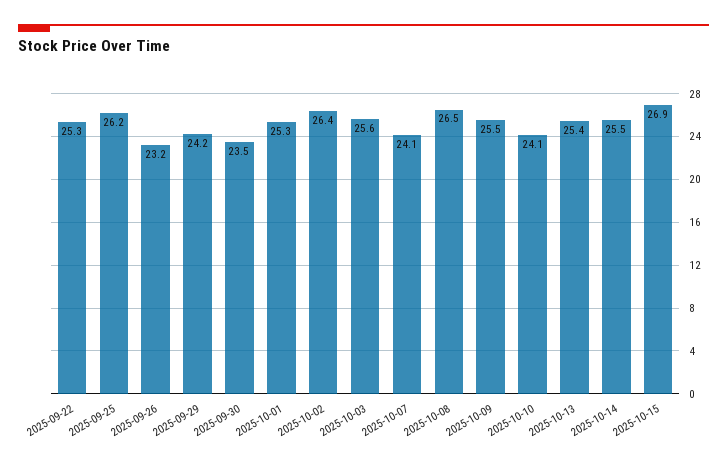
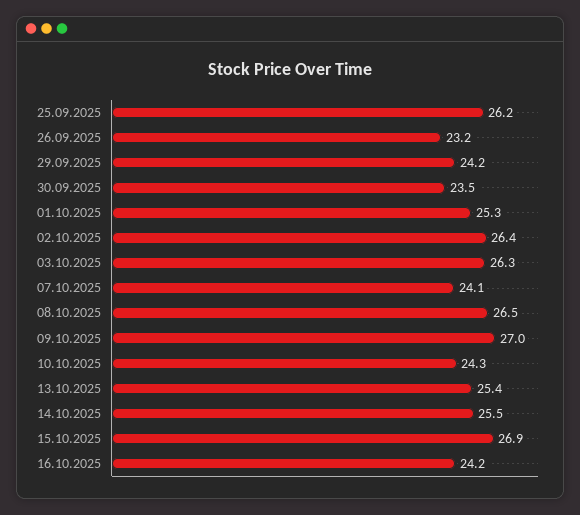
2025-09-22: 25.3 -> none
2025-10-03: 25.6 -> 26.3
2025-10-09: 25.5 -> 27
2025-10-10: 24.1 -> 24.3
16.10.2025: none -> 24.2

